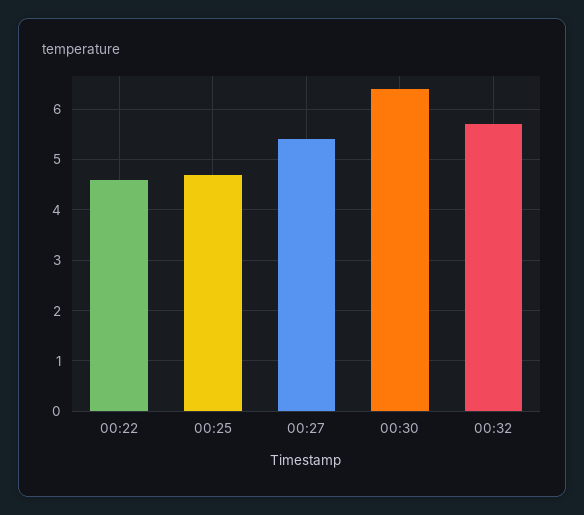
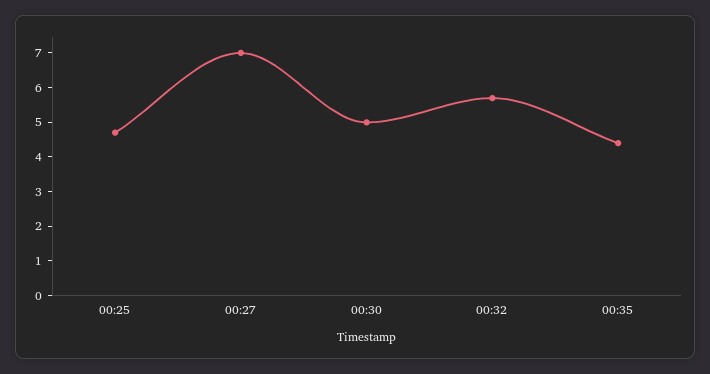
00:22: 4.5 -> none
00:27: 5.5 -> 7
00:30: 6.5 -> 5
00:35: none -> 4.5

